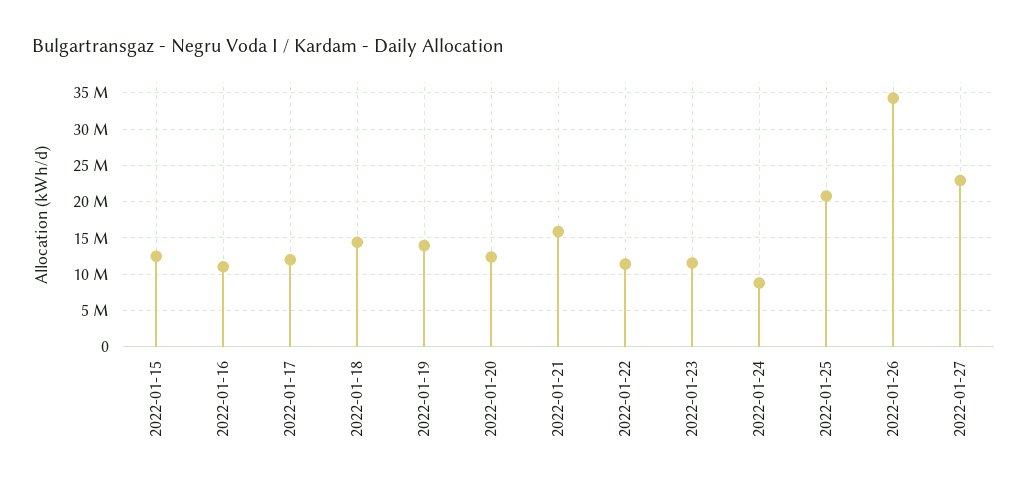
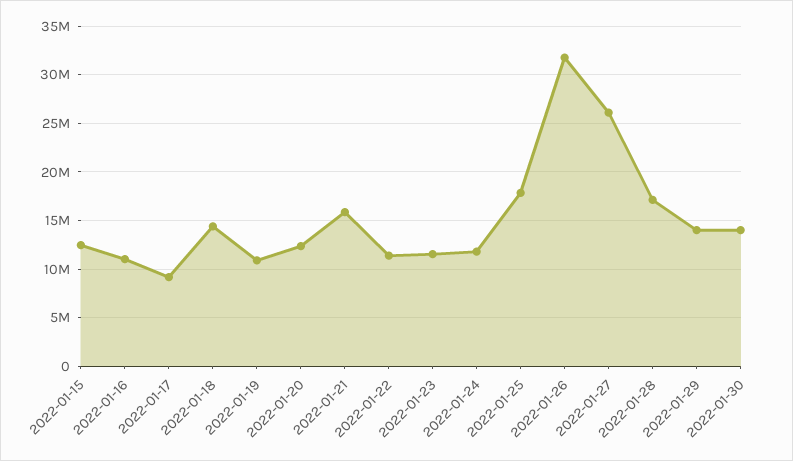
2022-01-17: 12000000 -> 9000000
2022-01-19: 14000000 -> 11000000
2022-01-24: 9000000 -> 12000000
2022-01-25: 21000000 -> 18000000
2022-01-26: 34000000 -> 32000000
2022-01-27: 23000000 -> 26000000
2022-01-28: none -> 17000000
2022-01-29: none -> 14000000
2022-01-30: none -> 14000000

